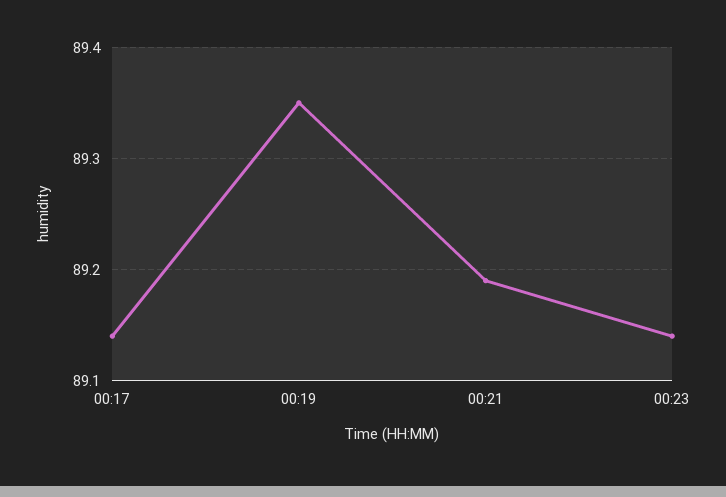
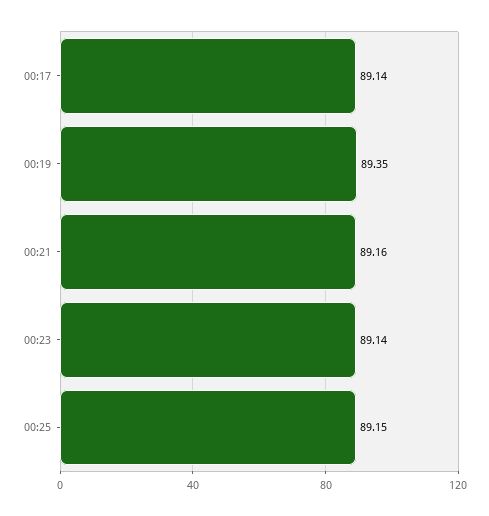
00:21: 89.19 -> 89.16
00:25: none -> 89.15

